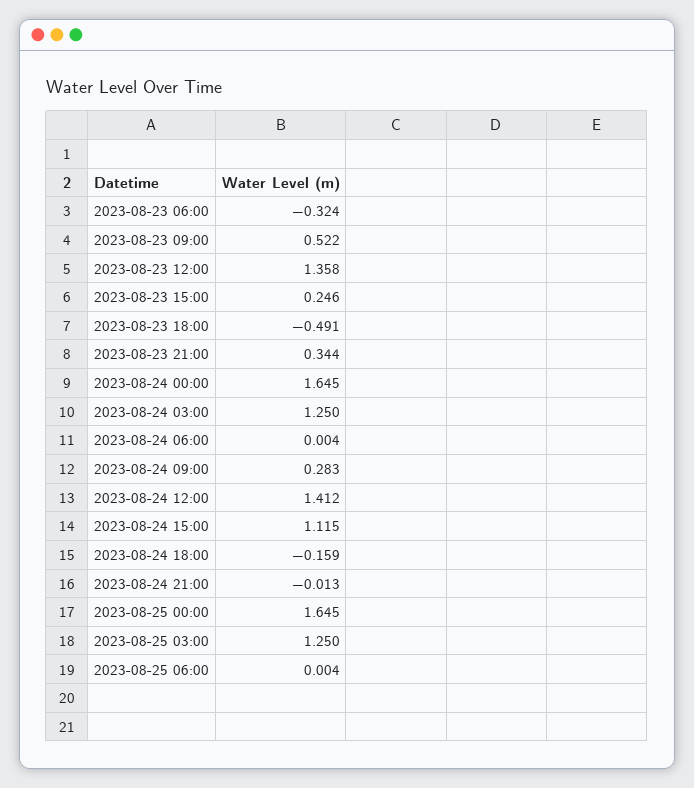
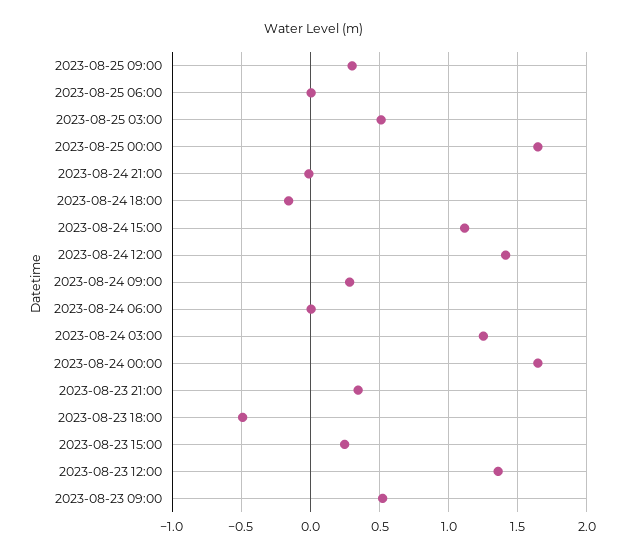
2023-08-23 06:00: -0.324 -> none
2023-08-25 03:00: 1.25 -> 0.5
2023-08-25 09:00: none -> 0.3

